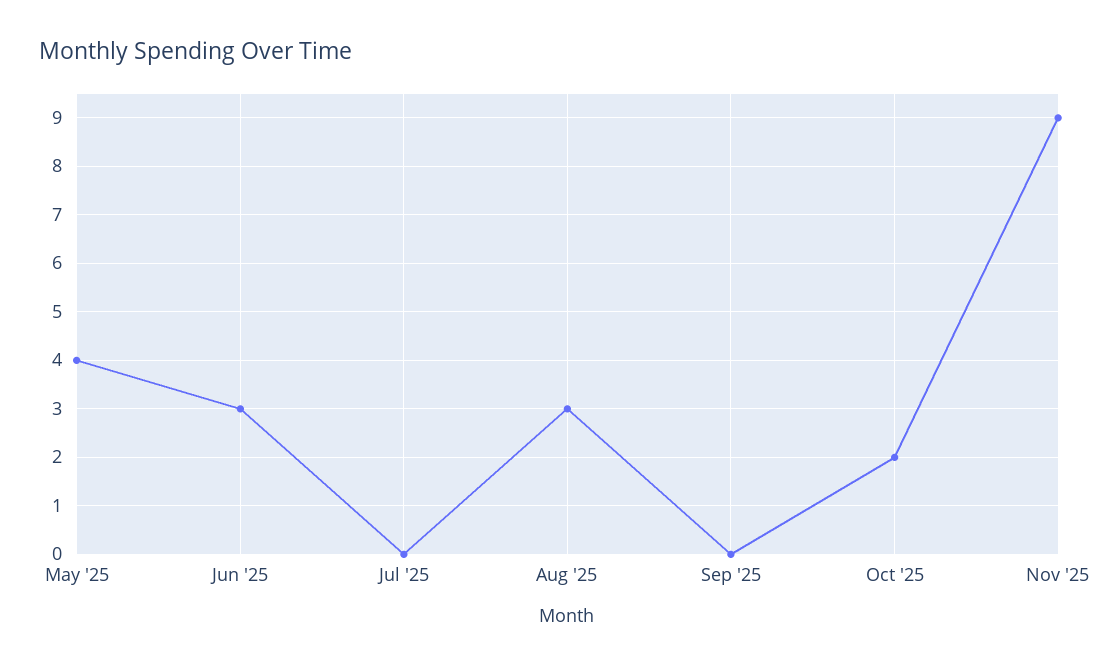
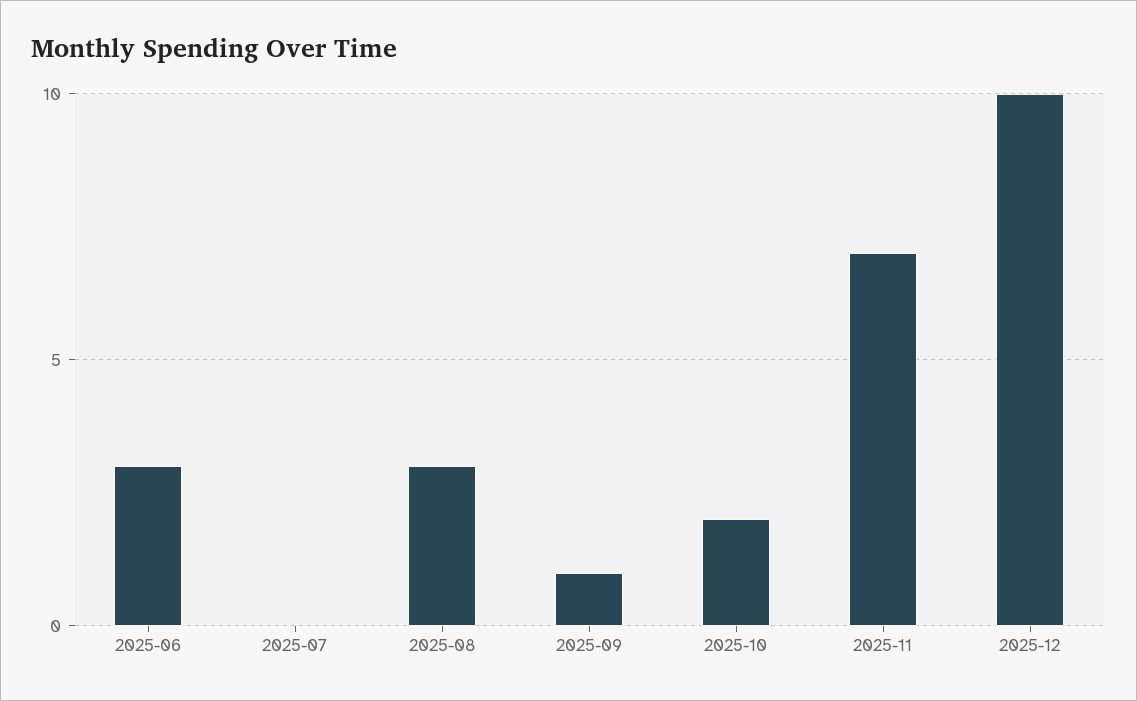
May '25: 4 -> none
Sep '25: 0 -> 1
Nov '25: 9 -> 7
2025-12: none -> 10

